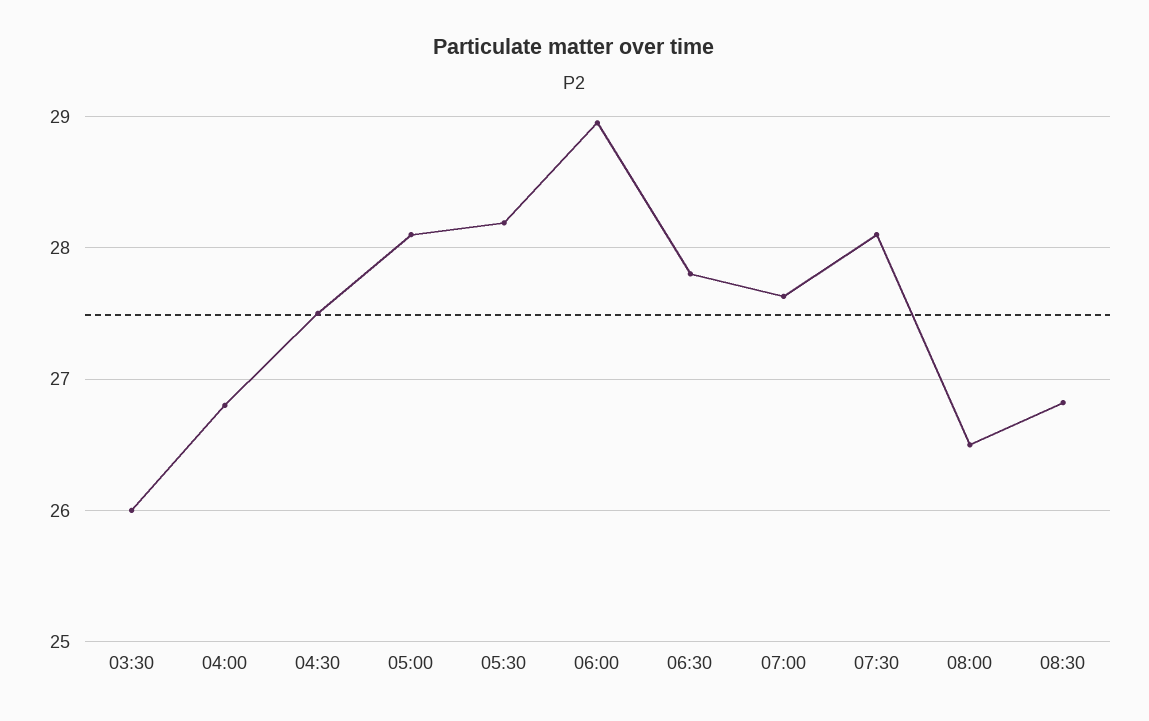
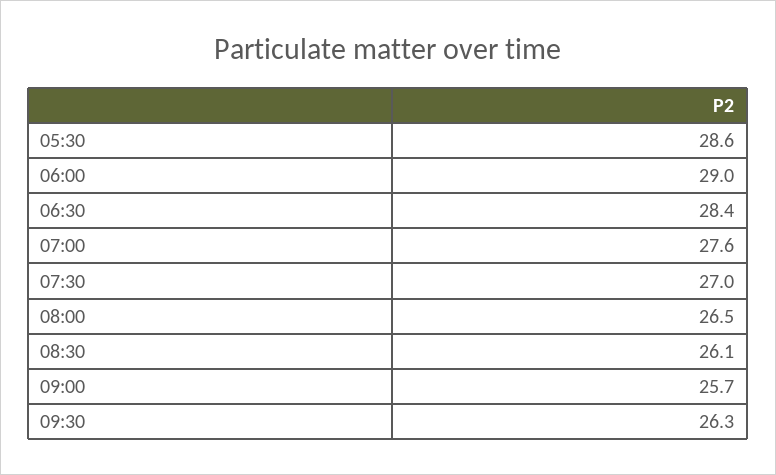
03:30: 26 -> none
04:00: 26.8 -> none
04:30: 27.5 -> none
05:00: 28.1 -> none
05:30: 28.2 -> 28.6
06:30: 27.8 -> 28.4
07:30: 28.1 -> 27
08:30: 26.8 -> 26.1
09:00: none -> 25.7
09:30: none -> 26.3

